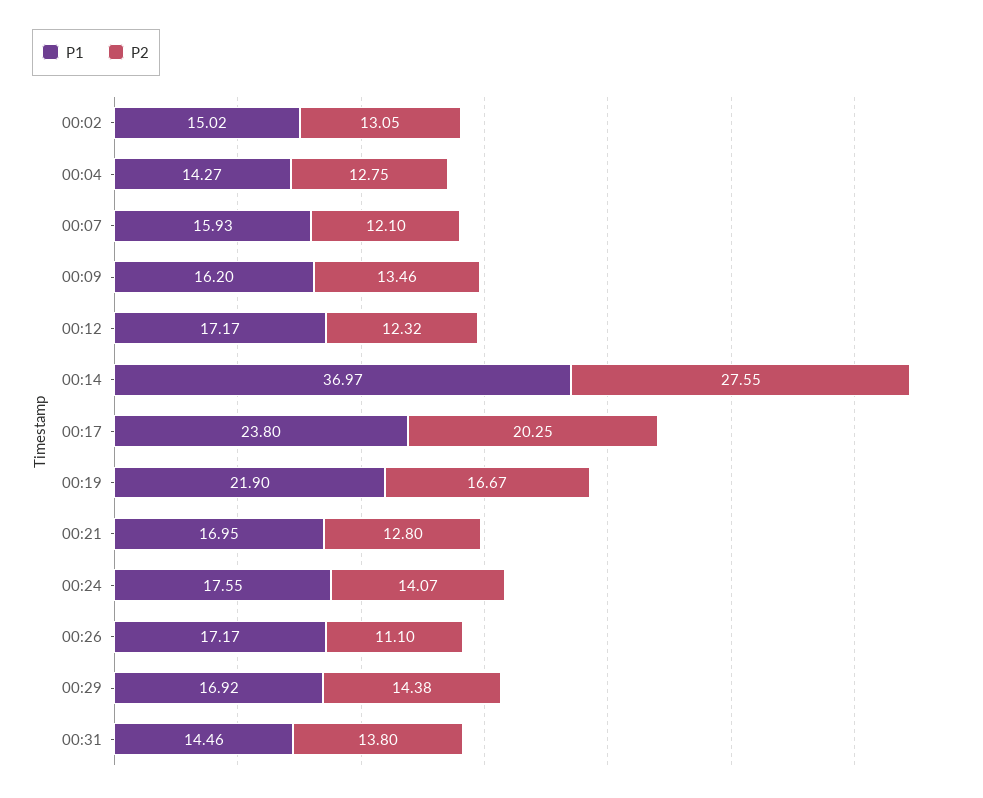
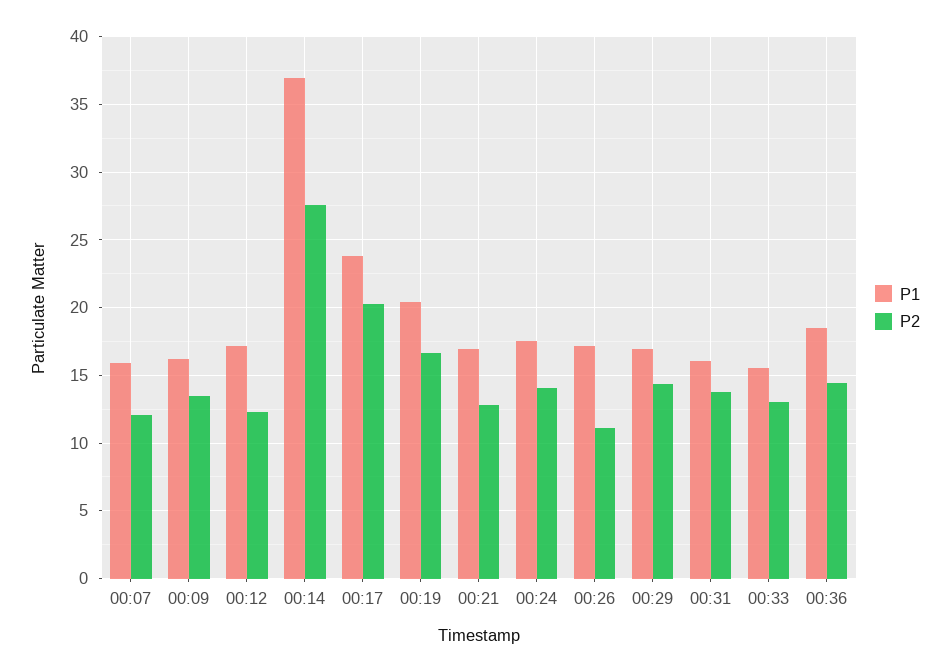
P1, 00:02: 15.02 -> none
P2, 00:02: 13.05 -> none
P1, 00:04: 14.27 -> none
P2, 00:04: 12.75 -> none
P1, 00:19: 21.9 -> 20.5
P1, 00:31: 14.46 -> 16
P1, 00:33: none -> 15.5
P2, 00:33: none -> 13
P1, 00:36: none -> 18.5
P2, 00:36: none -> 14.5

